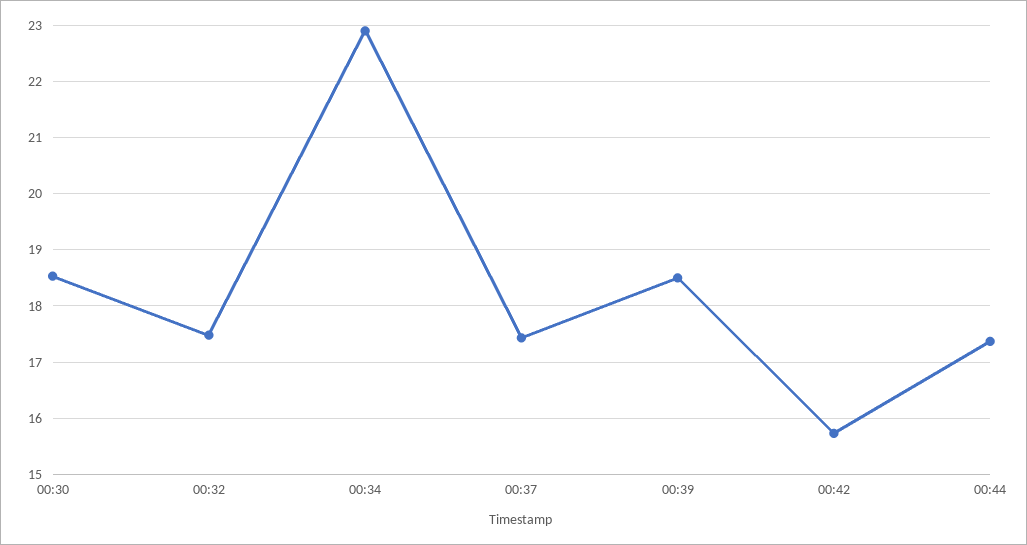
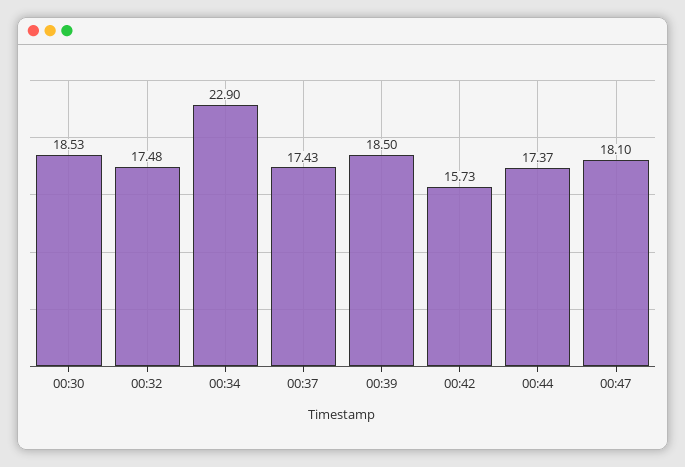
00:47: none -> 18.1

